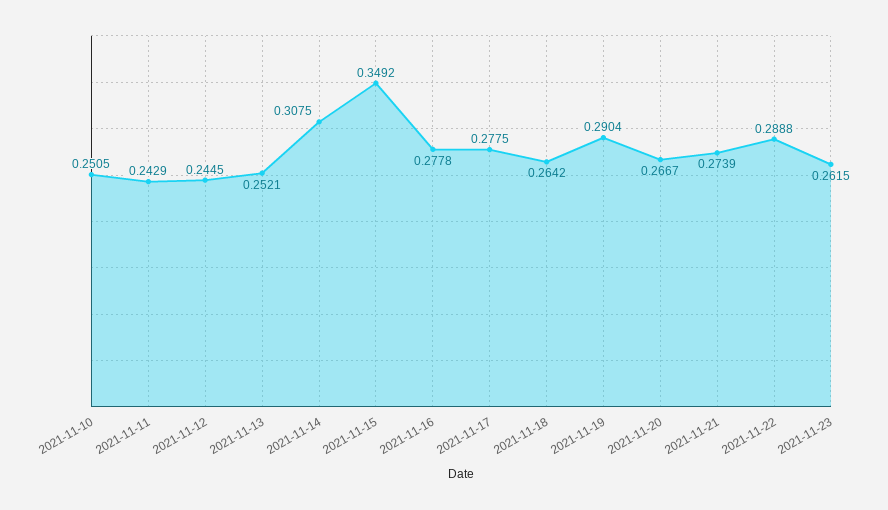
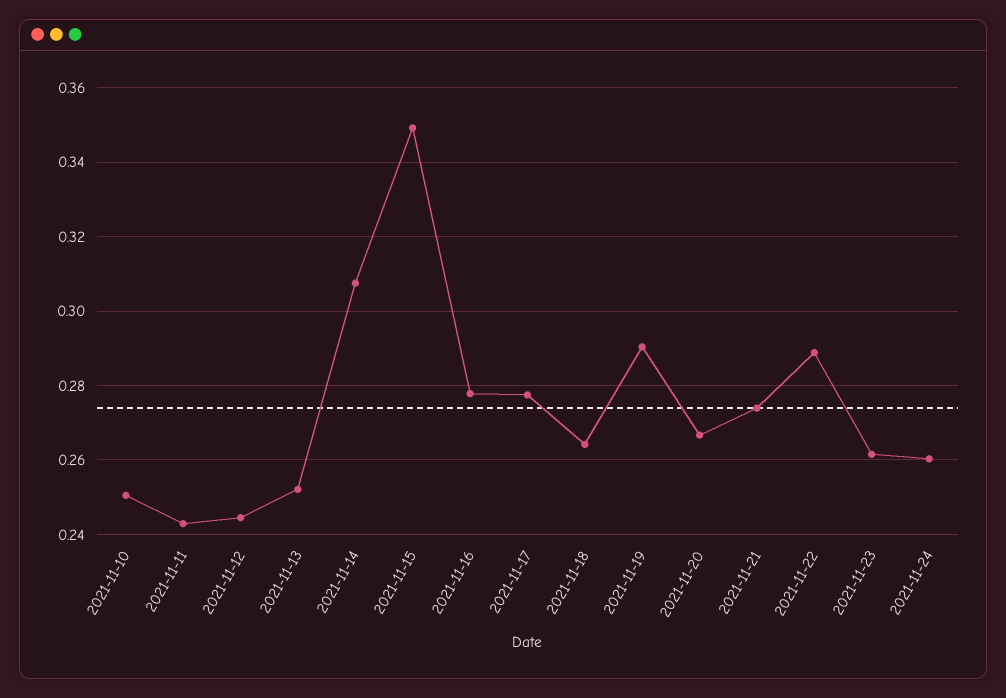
2021-11-24: none -> 0.26

